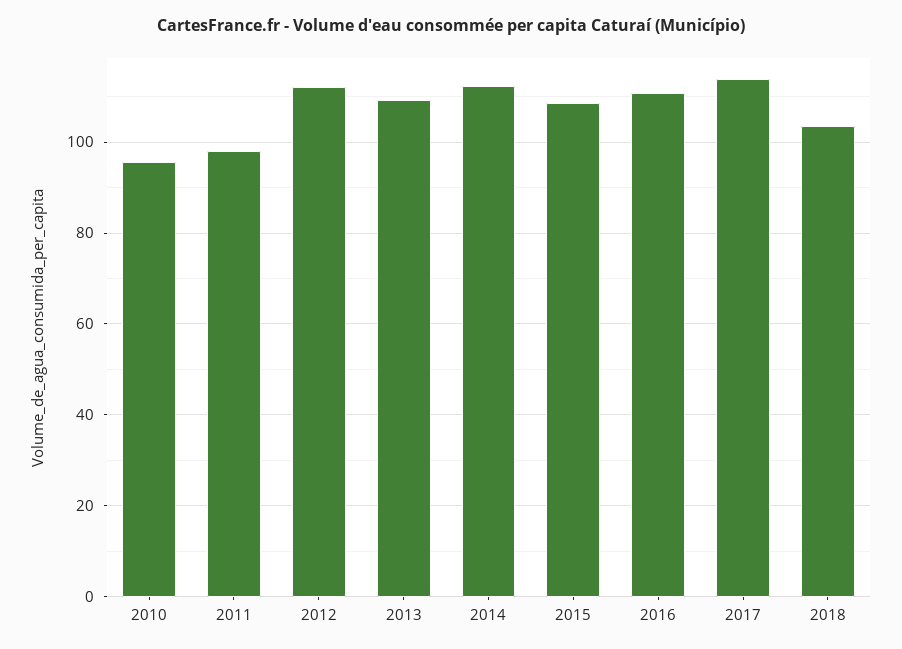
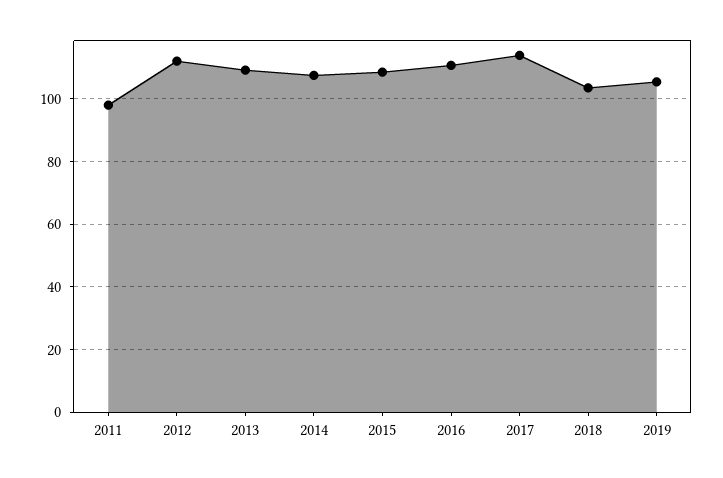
2010: 96 -> none
2014: 112 -> 108
2019: none -> 106

